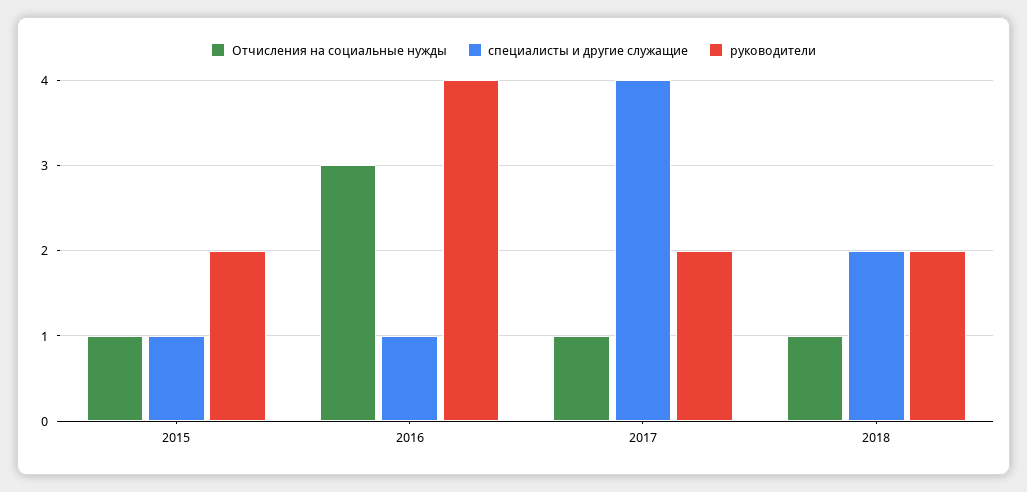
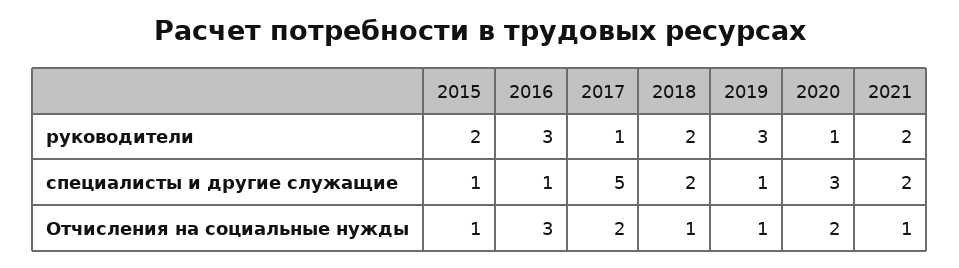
руководители, 2016: 4 -> 3
Отчисления на социальные нужды, 2017: 1 -> 2
специалисты и другие служащие, 2017: 4 -> 5
руководители, 2017: 2 -> 1
руководители, 2019: none -> 3
руководители, 2020: none -> 1
руководители, 2021: none -> 2
специалисты и другие служащие, 2019: none -> 1
специалисты и другие служащие, 2020: none -> 3
специалисты и другие служащие, 2021: none -> 2
Отчисления на социальные нужды, 2019: none -> 1
Отчисления на социальные нужды, 2020: none -> 2
Отчисления на социальные нужды, 2021: none -> 1

